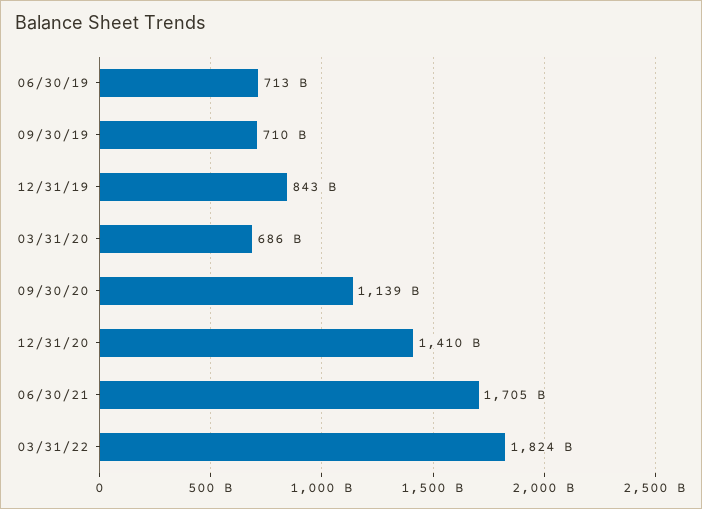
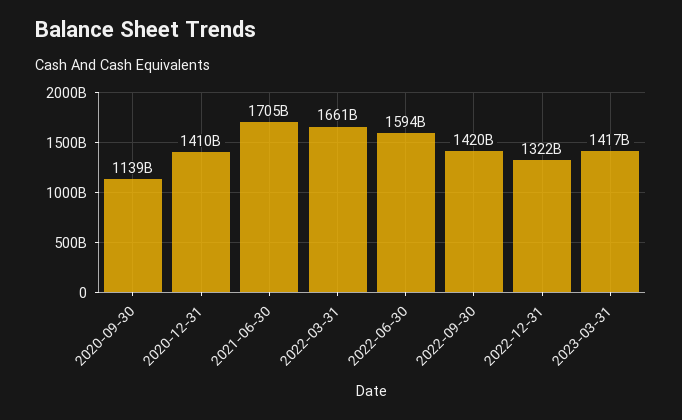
06/30/19: 713000000000 -> none
09/30/19: 710000000000 -> none
12/31/19: 843000000000 -> none
03/31/20: 686000000000 -> none
03/31/22: 1824000000000 -> 1661000000000
2022-06-30: none -> 1594000000000
2022-09-30: none -> 1420000000000
2022-12-31: none -> 1322000000000
2023-03-31: none -> 1417000000000

